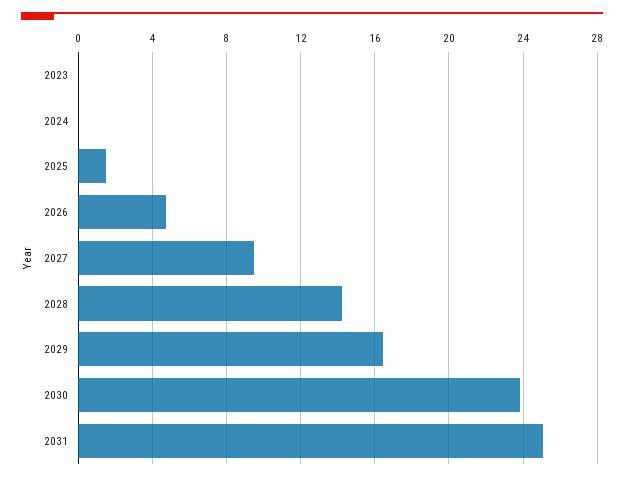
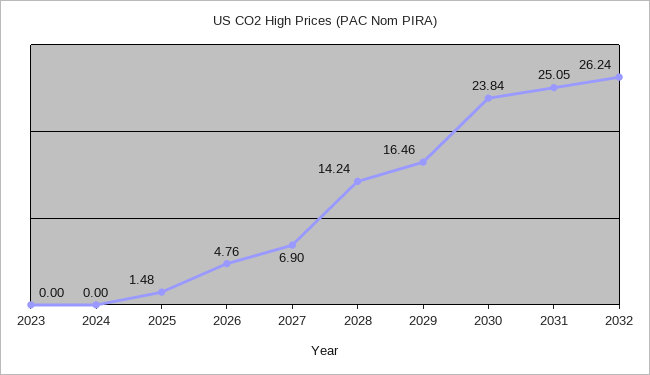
2027: 9.5 -> 6.9
2032: none -> 26.24

